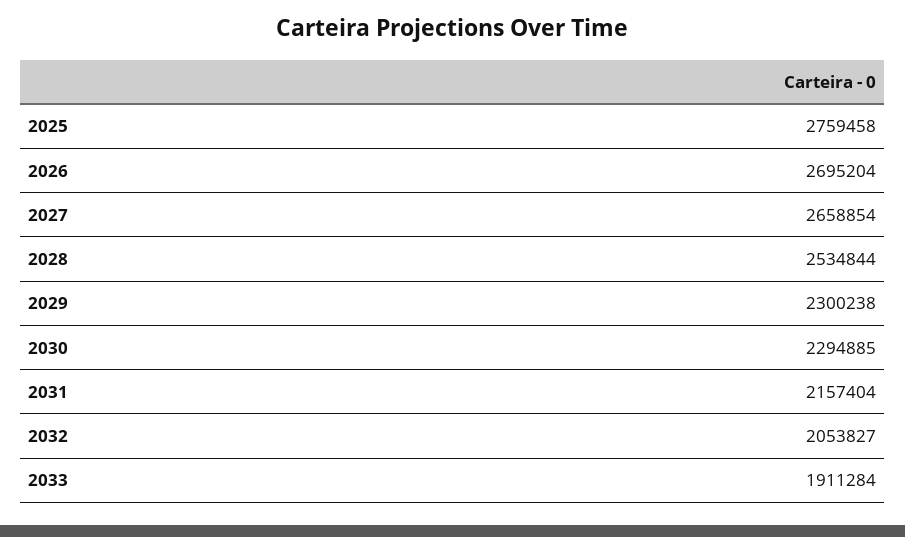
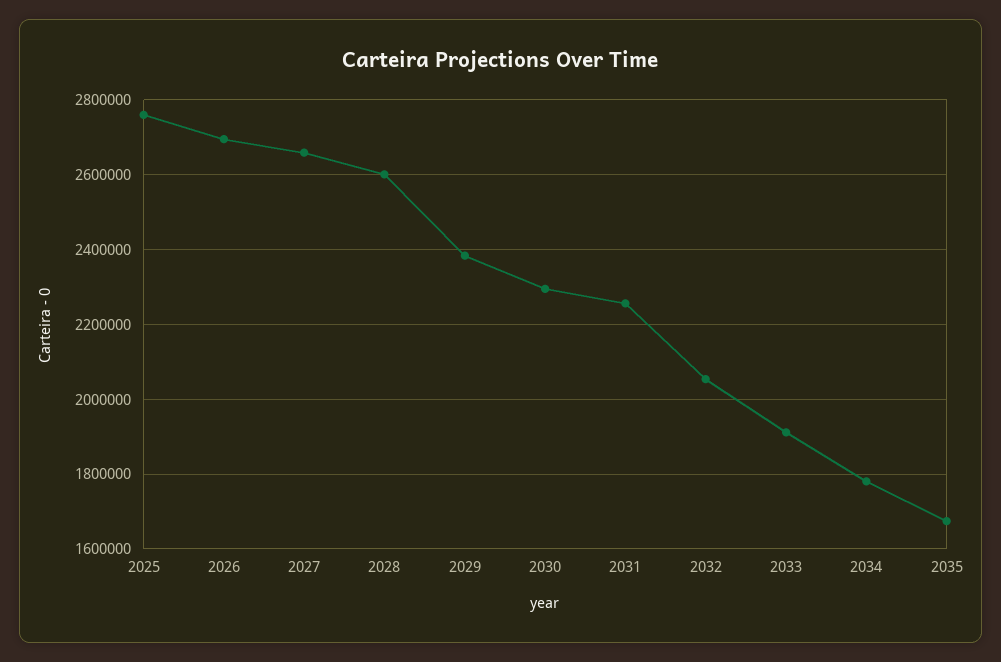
2028: 2534844 -> 2600000
2029: 2300238 -> 2380000
2031: 2157404 -> 2260000
2034: none -> 1780000
2035: none -> 1680000

